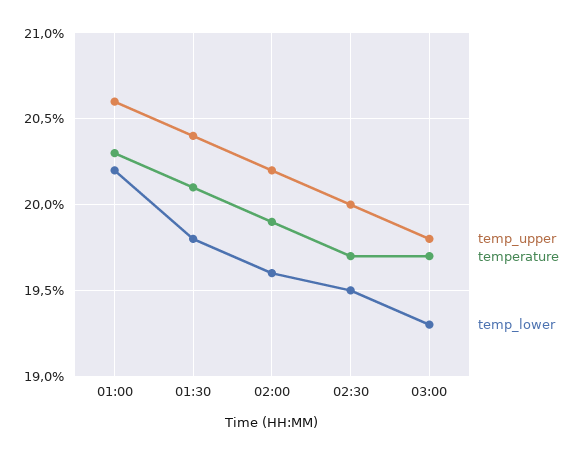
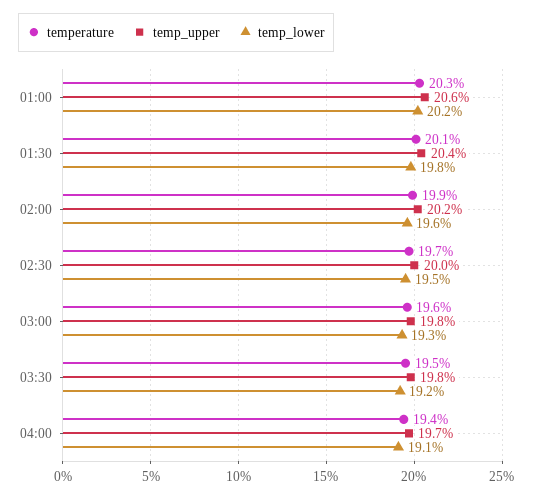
temperature, 03:00: 19.7 -> 19.6
temperature, 03:30: none -> 19.5
temp_upper, 03:30: none -> 19.8
temp_lower, 03:30: none -> 19.2
temperature, 04:00: none -> 19.4
temp_upper, 04:00: none -> 19.7
temp_lower, 04:00: none -> 19.1

